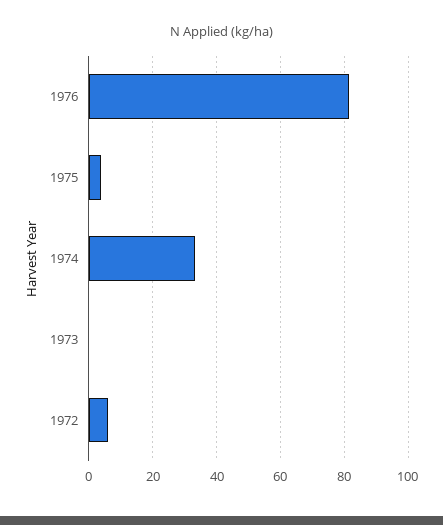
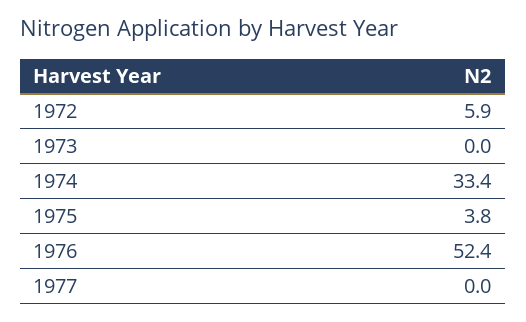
1976: 82 -> 52.4
1977: none -> 0

